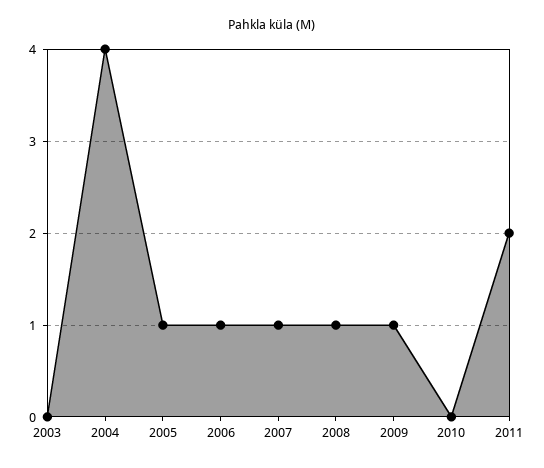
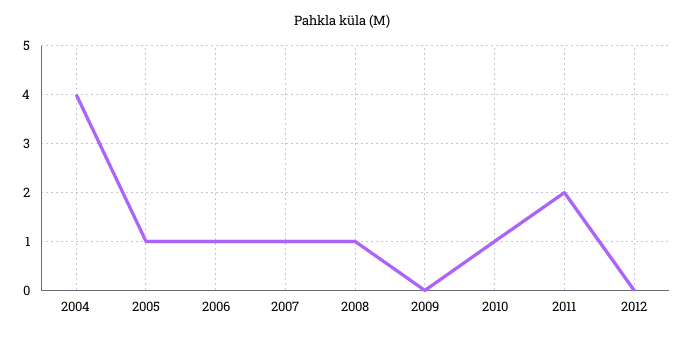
2003: 0 -> none
2009: 1 -> 0
2010: 0 -> 1
2012: none -> 0

